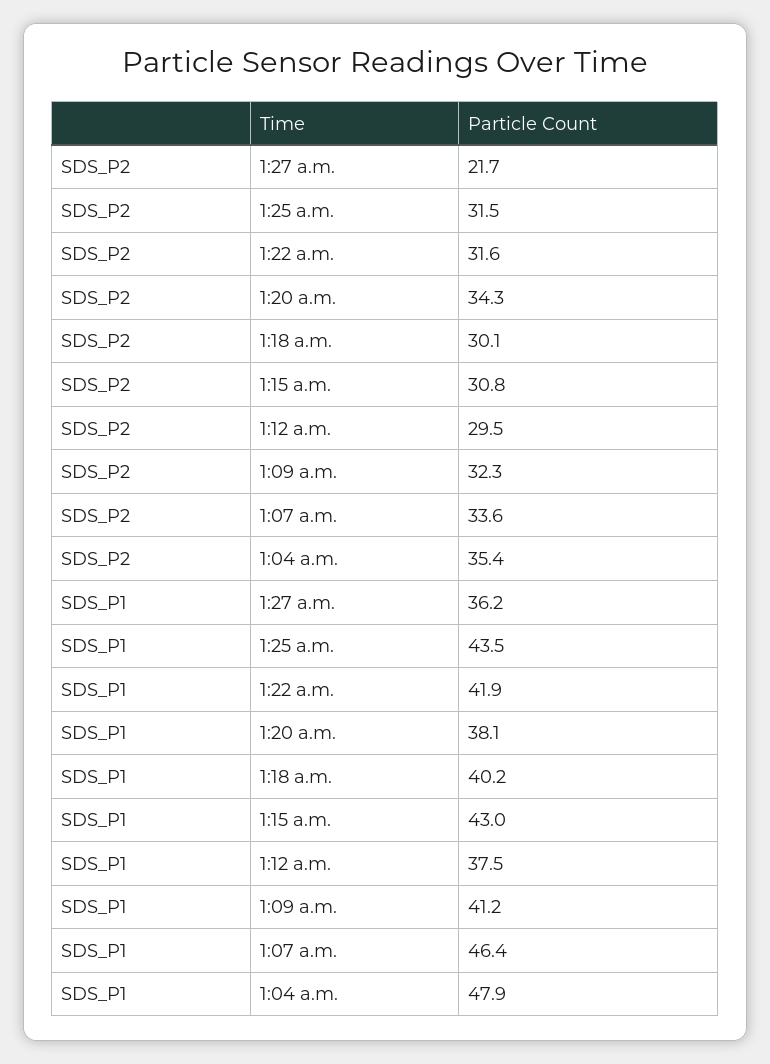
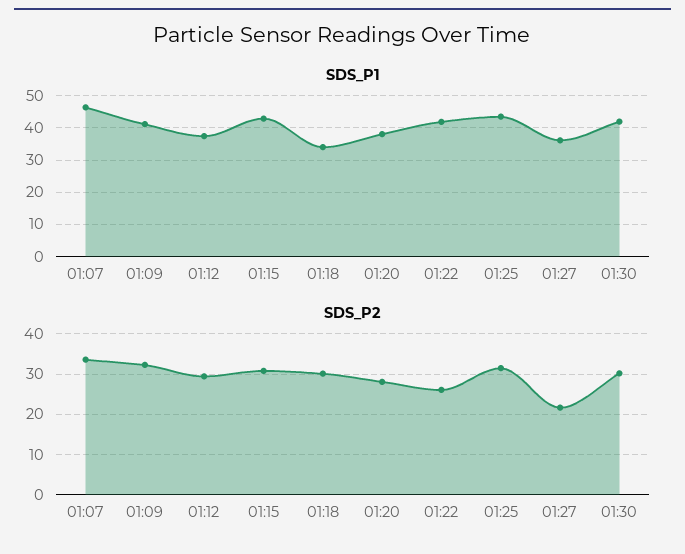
SDS_P2, 1:22 a.m.: 31.6 -> 26
SDS_P2, 1:20 a.m.: 34.3 -> 28
SDS_P2, 1:04 a.m.: 35.4 -> none
SDS_P1, 1:18 a.m.: 40.2 -> 34
SDS_P1, 1:04 a.m.: 47.9 -> none
SDS_P1, 01:30: none -> 42
SDS_P2, 01:30: none -> 30

